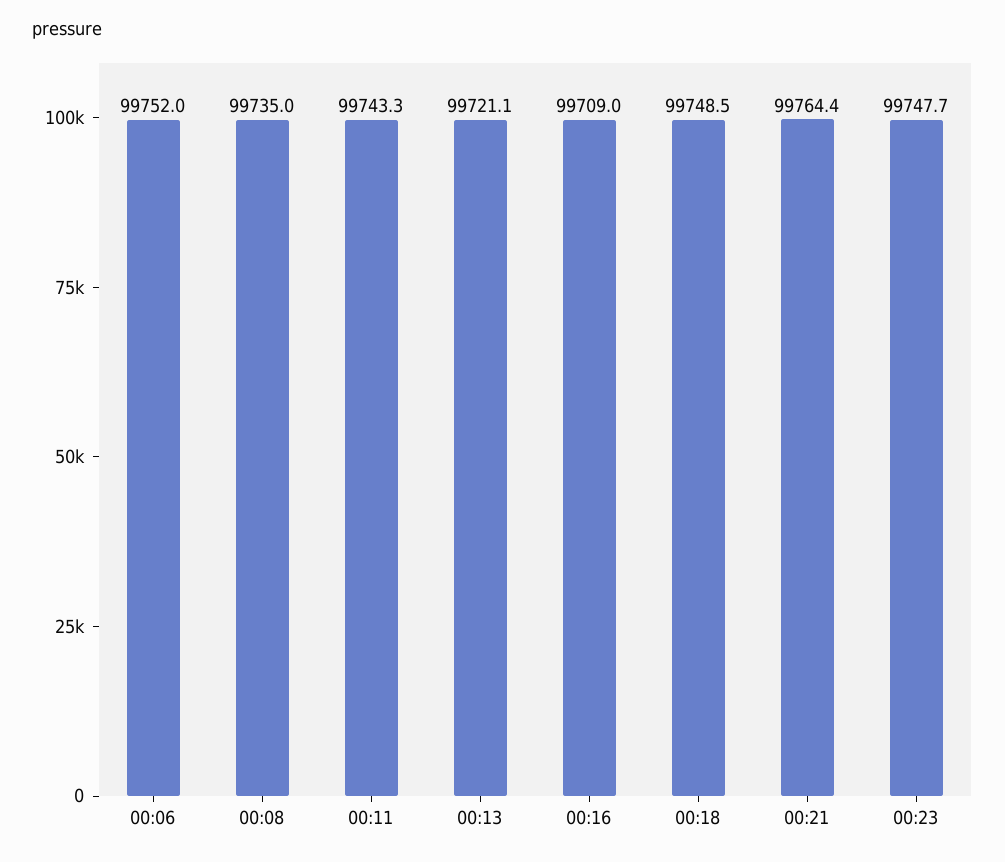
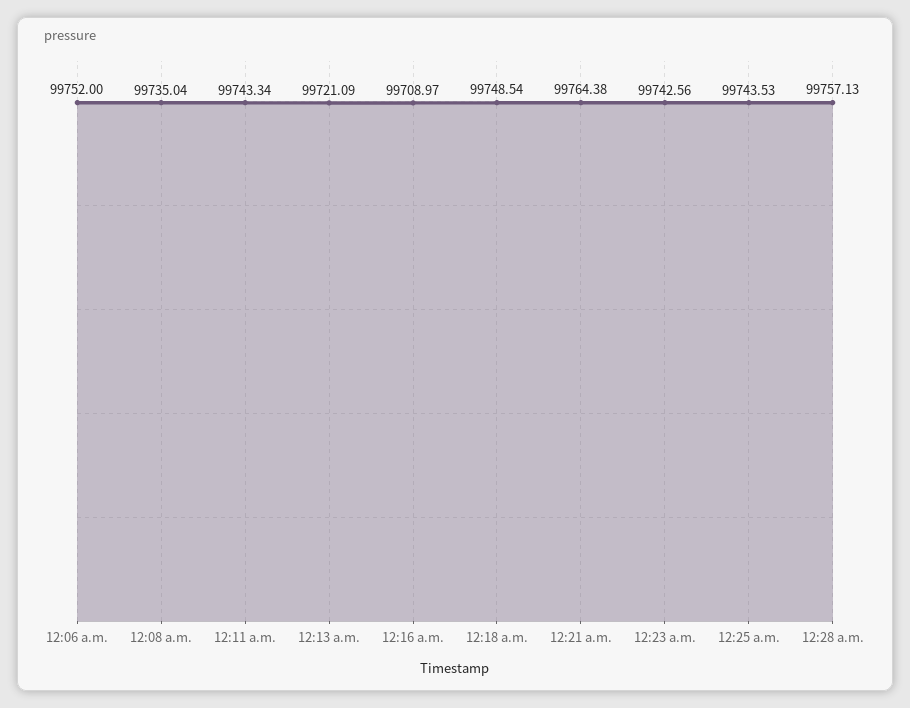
00:23: 99747.7 -> 99742.56
12:25 a.m.: none -> 99743.53
12:28 a.m.: none -> 99757.13

